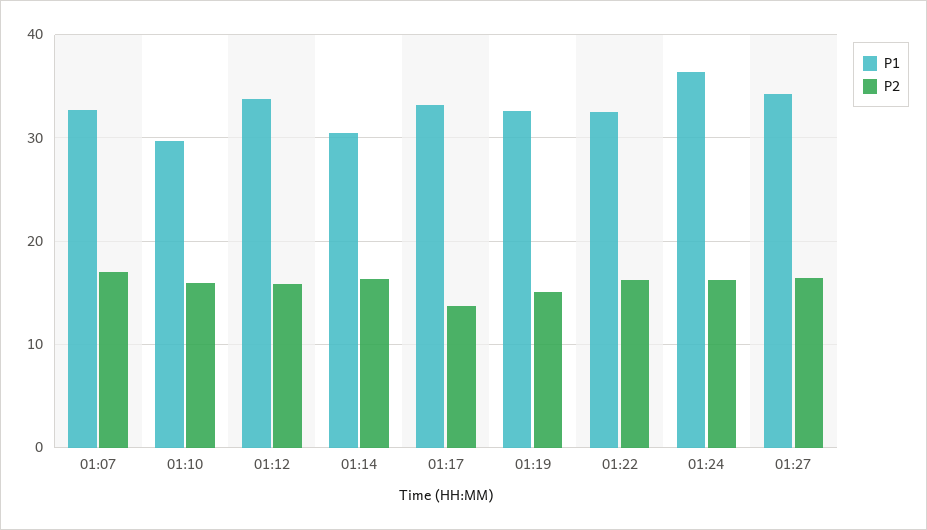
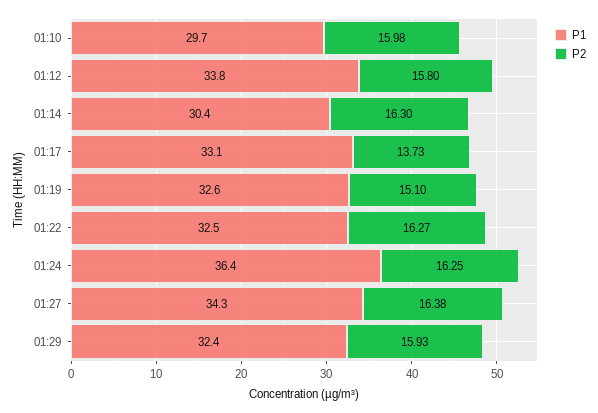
P1, 01:07: 33 -> none
P2, 01:07: 17 -> none
P1, 01:29: none -> 32.4
P2, 01:29: none -> 15.93

